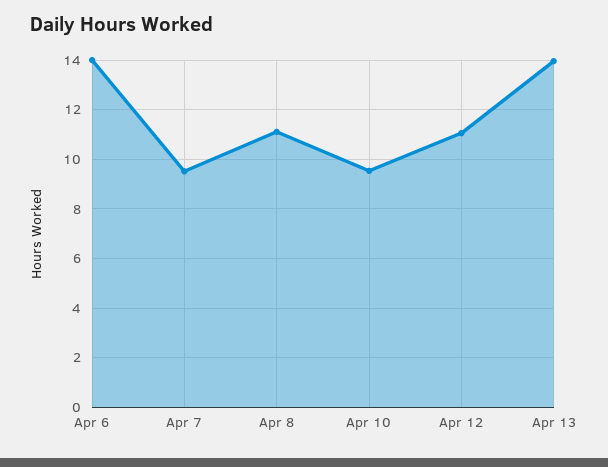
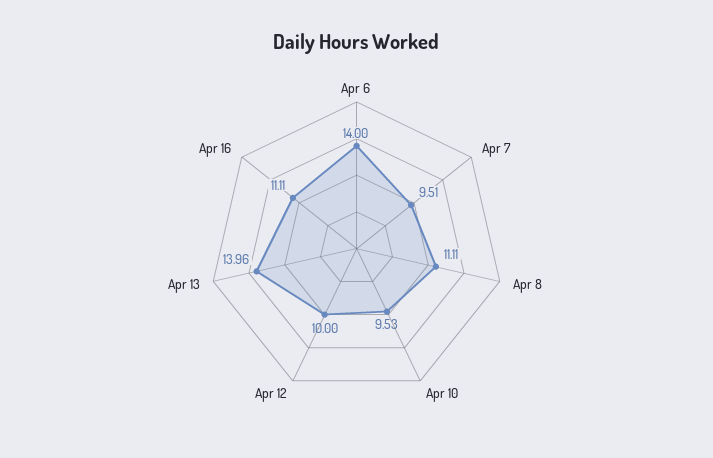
Apr 12: 11 -> 10
Apr 16: none -> 11.11

